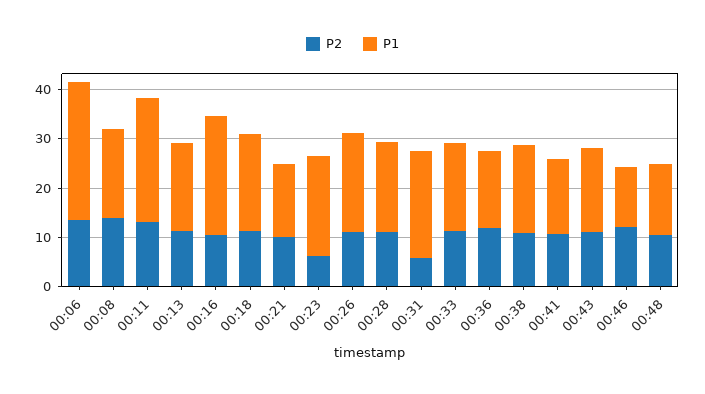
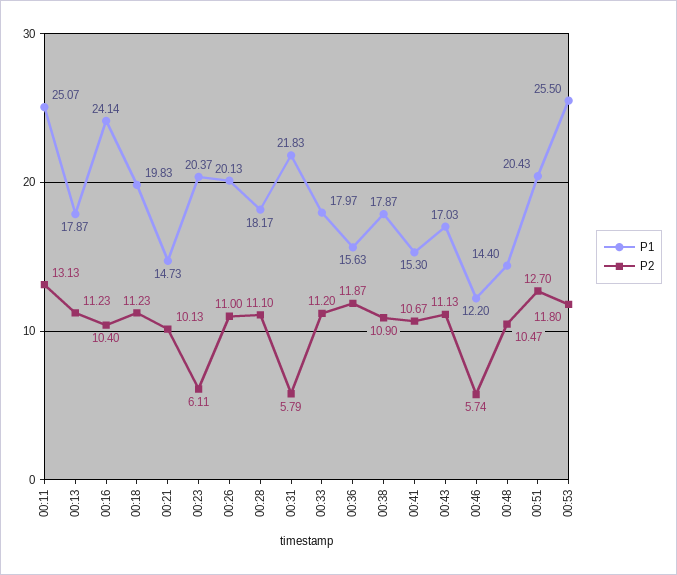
P2, 00:06: 14 -> none
P1, 00:06: 28 -> none
P2, 00:08: 14 -> none
P1, 00:08: 18 -> none
P2, 00:46: 12 -> 5.74
P1, 00:51: none -> 20.43
P2, 00:51: none -> 12.7
P1, 00:53: none -> 25.5
P2, 00:53: none -> 11.8

